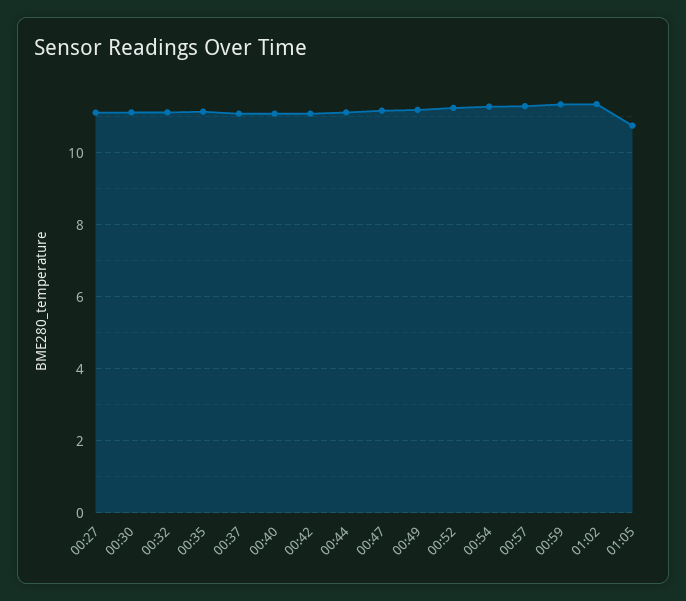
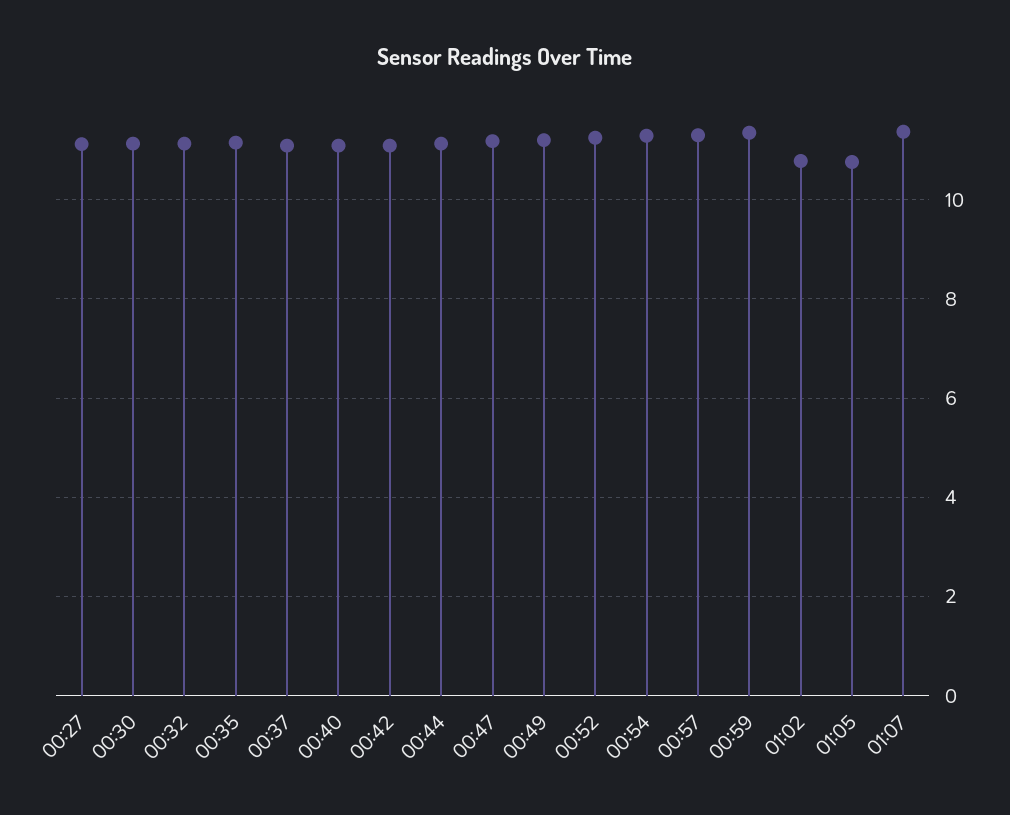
01:02: 11.4 -> 10.8
01:07: none -> 11.4

